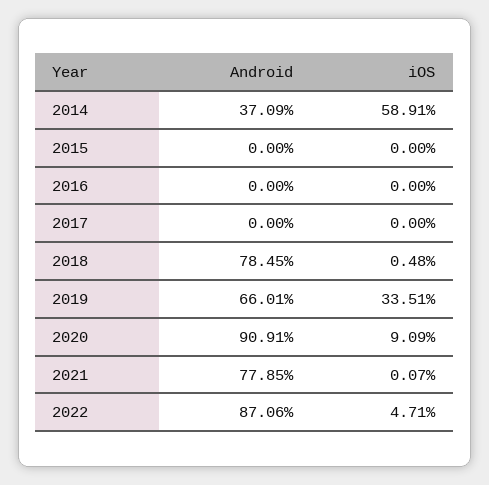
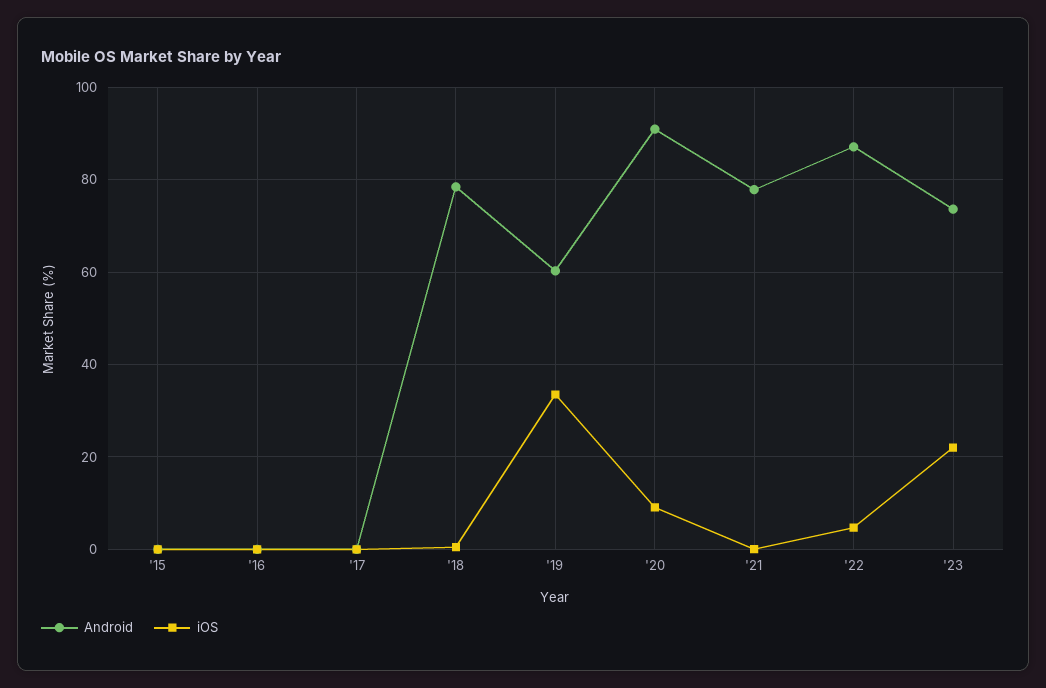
Android, 2014: 37.09 -> none
iOS, 2014: 58.91 -> none
Android, 2019: 66.01 -> 60
Android, '23: none -> 74
iOS, '23: none -> 22

